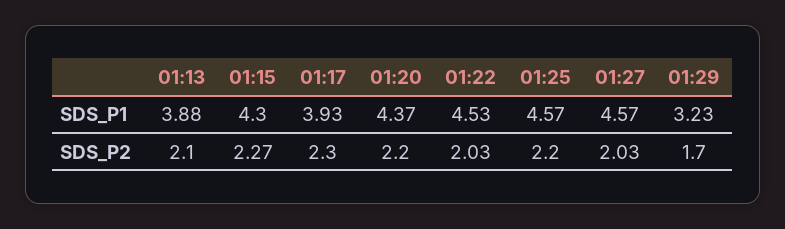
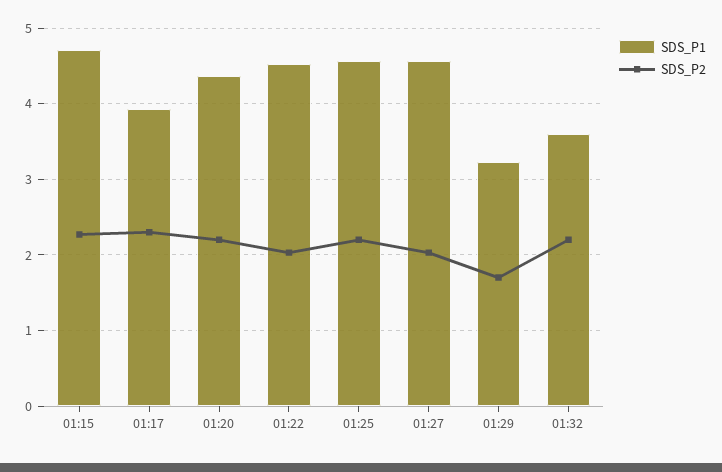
SDS_P1, 01:13: 3.88 -> none
SDS_P1, 01:15: 4.3 -> 4.7
SDS_P2, 01:13: 2.1 -> none
SDS_P1, 01:32: none -> 3.6
SDS_P2, 01:32: none -> 2.2

